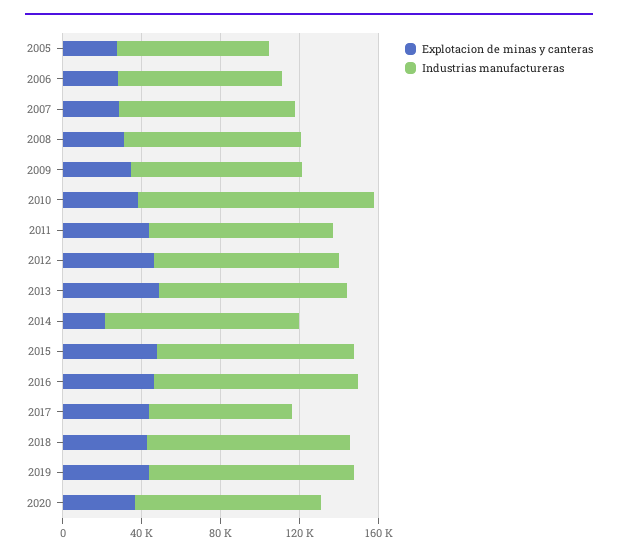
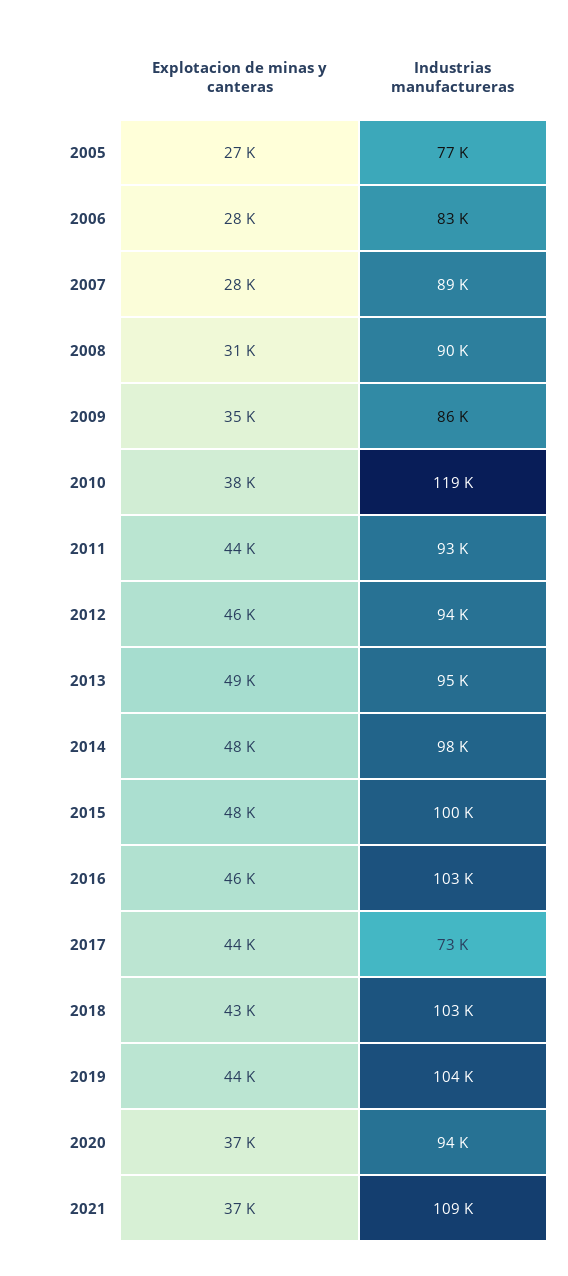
Explotacion de minas y canteras, 2014: 20000 -> 48000
Explotacion de minas y canteras, 2021: none -> 37000
Industrias manufactureras, 2021: none -> 109000

